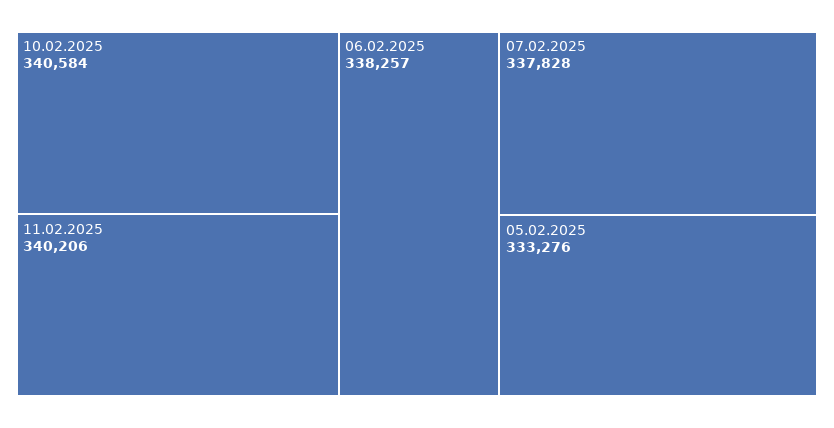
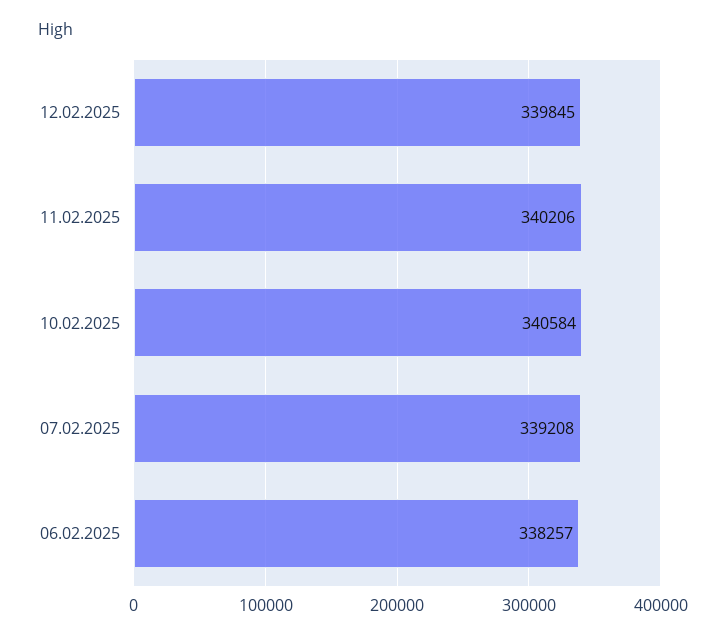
07.02.2025: 337828 -> 339208
05.02.2025: 333276 -> none
12.02.2025: none -> 339845

